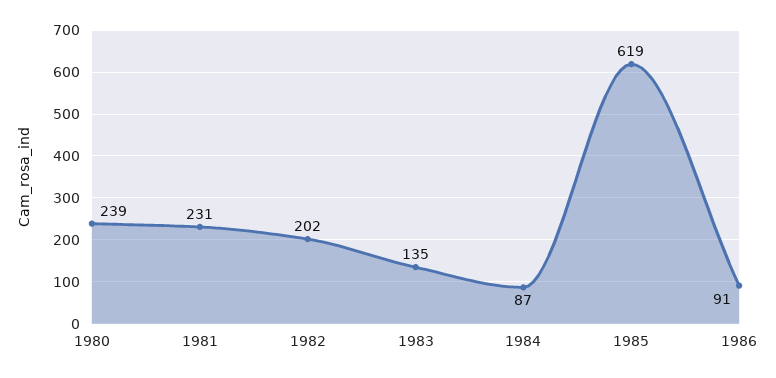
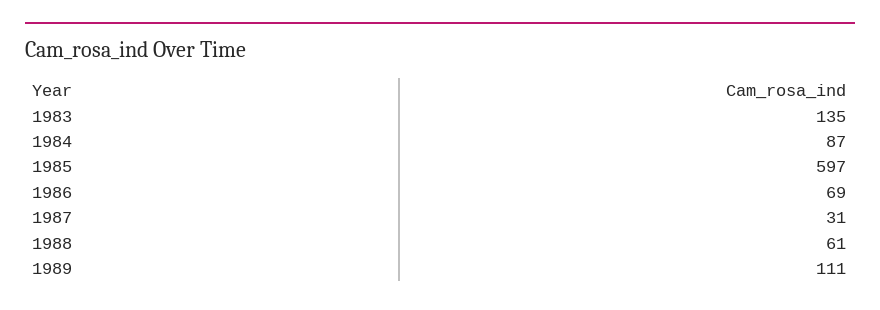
1980: 239 -> none
1981: 231 -> none
1982: 202 -> none
1985: 619 -> 597
1986: 91 -> 69
1987: none -> 31
1988: none -> 61
1989: none -> 111

